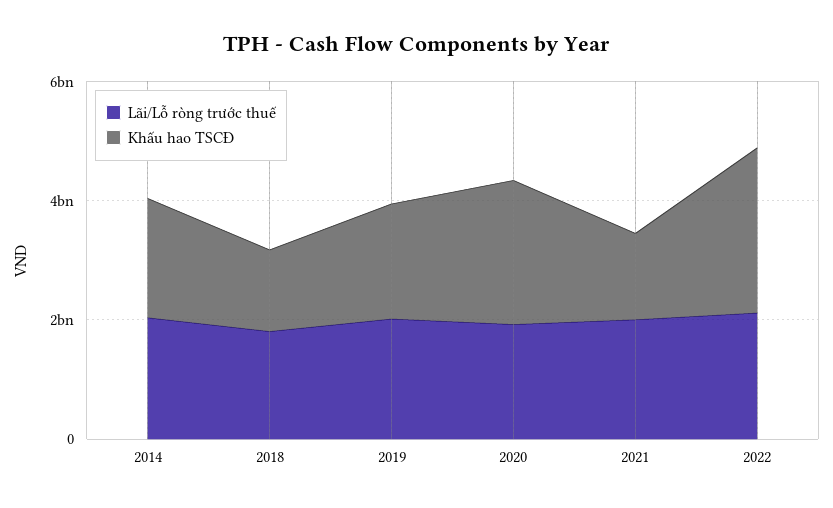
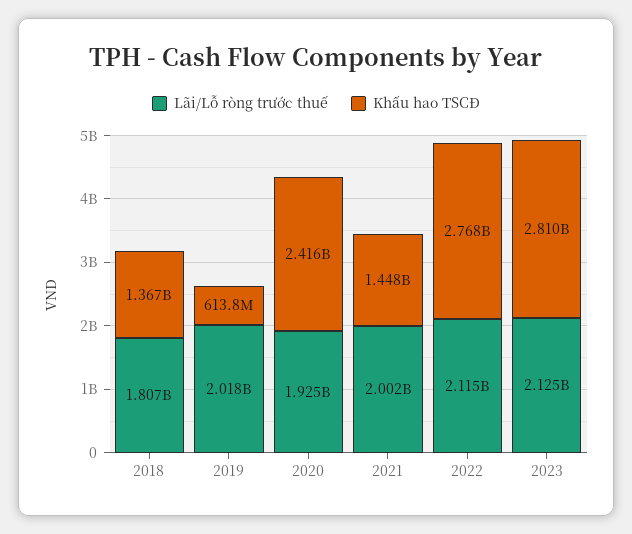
Lãi/Lỗ ròng trước thuế, 2014: 2000000000 -> none
Khấu hao TSCĐ, 2014: 2000000000 -> none
Khấu hao TSCĐ, 2019: 2000000000 -> 613800000
Lãi/Lỗ ròng trước thuế, 2023: none -> 2125000000
Khấu hao TSCĐ, 2023: none -> 2810000000

